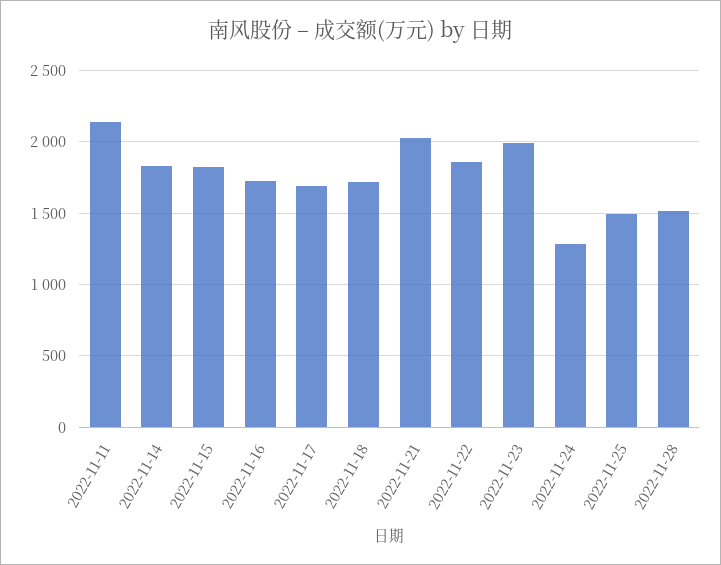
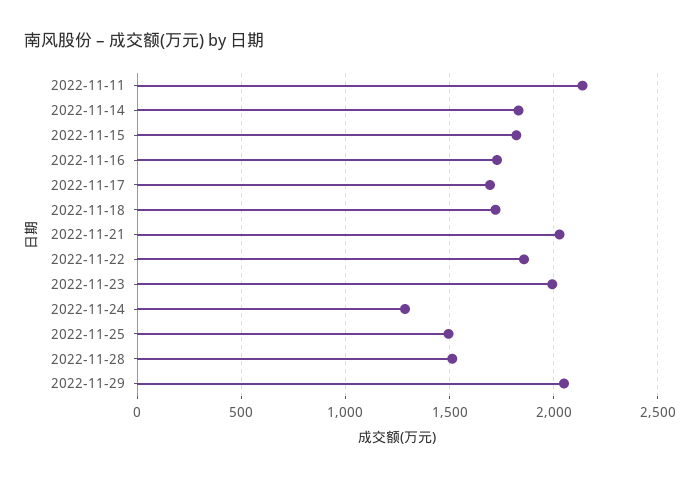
2022-11-29: none -> 2050

